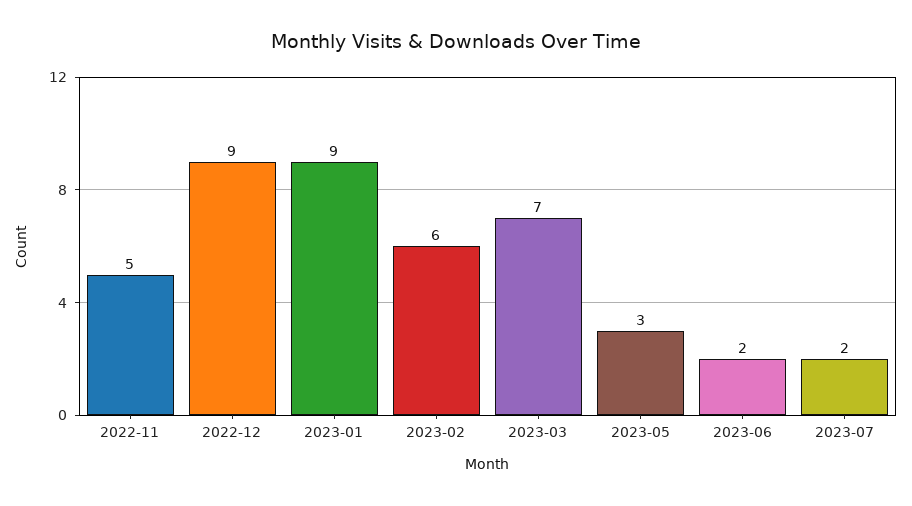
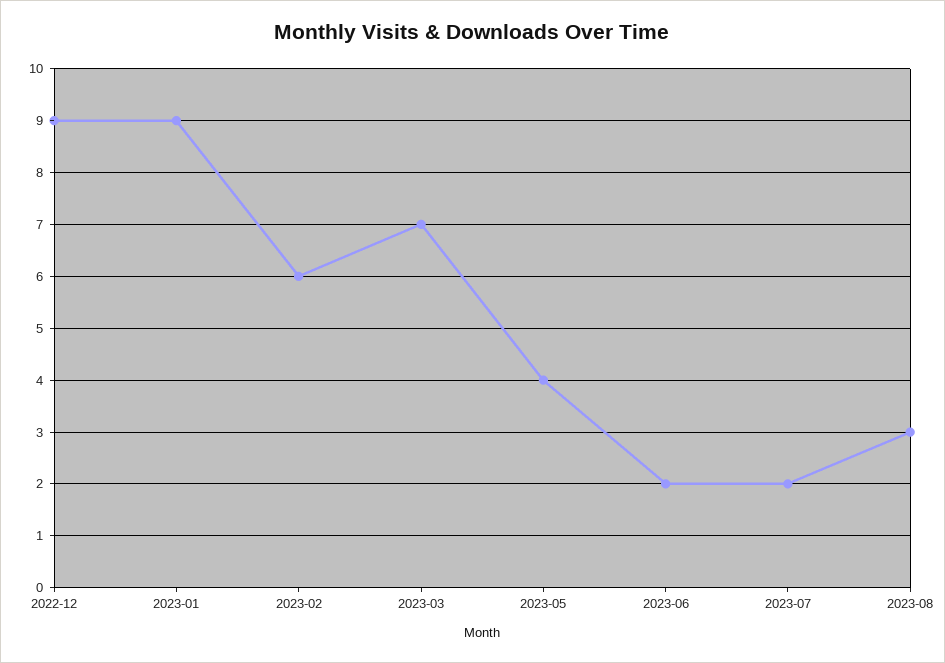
2022-11: 5 -> none
2023-05: 3 -> 4
2023-08: none -> 3

